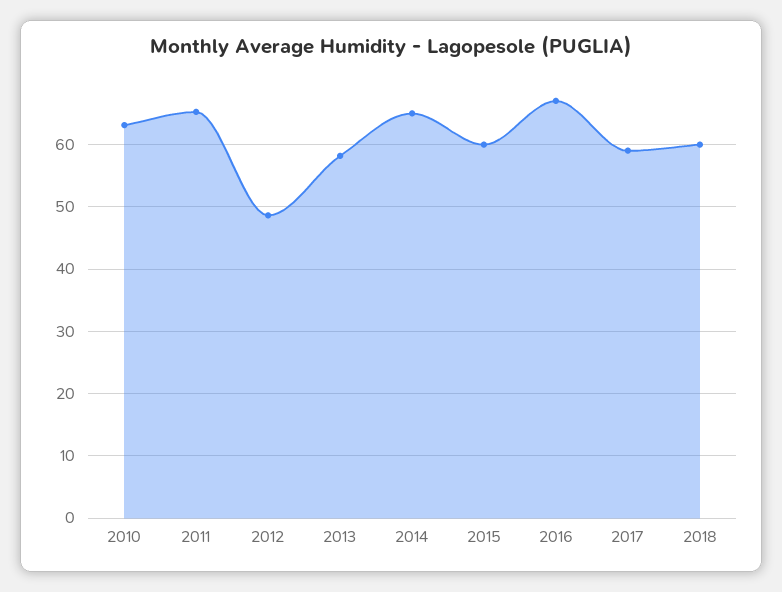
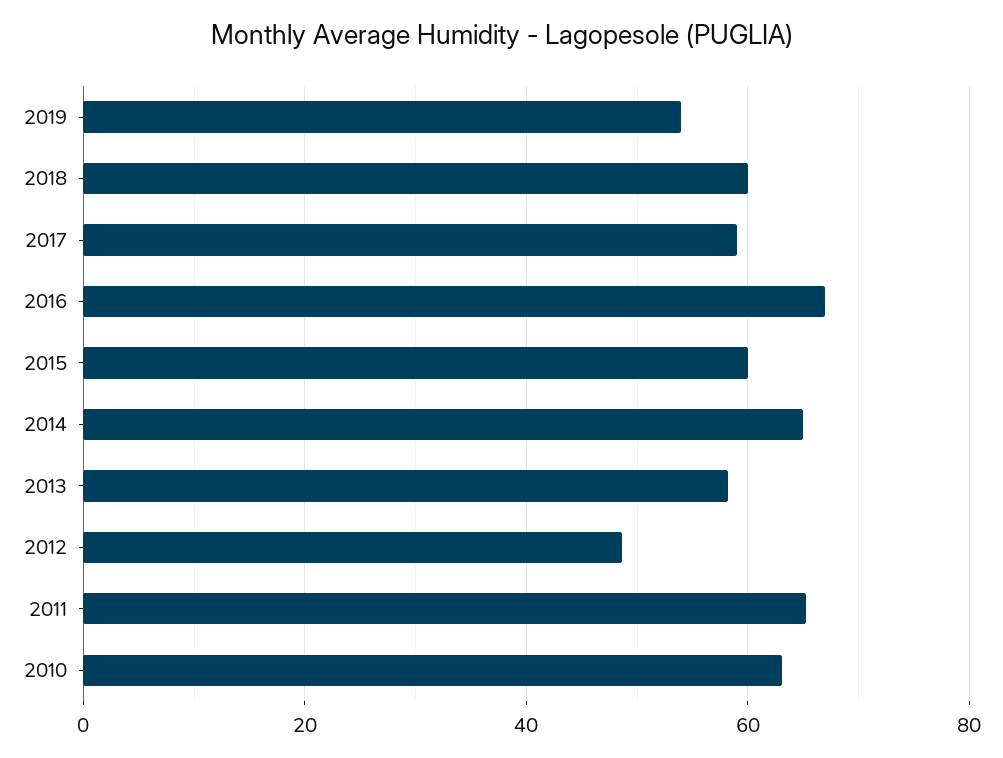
2019: none -> 54

